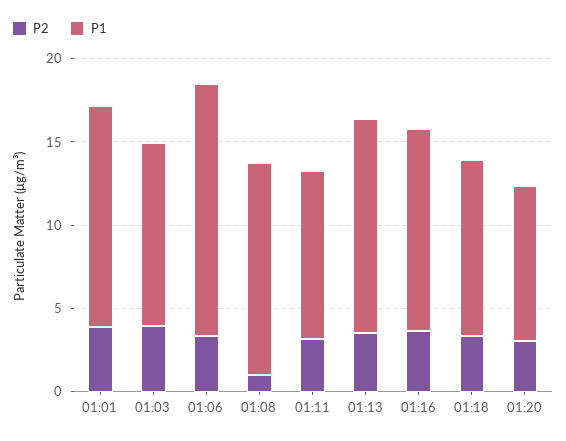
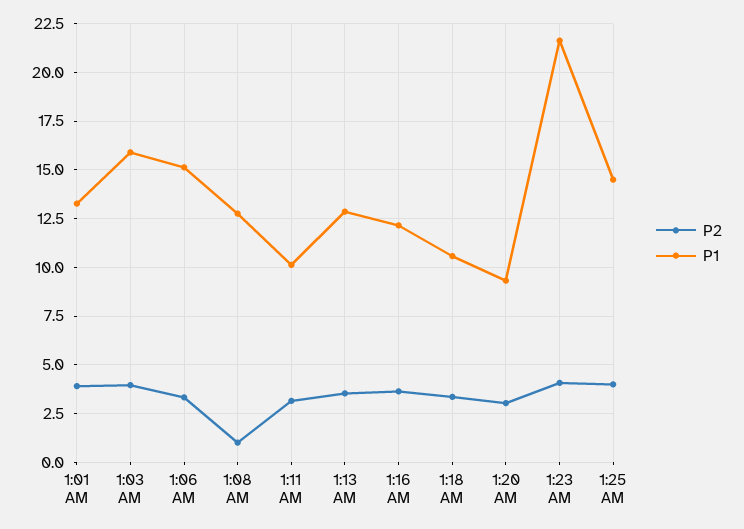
P1, 01:03: 11 -> 16
P2, 1:23 AM: none -> 4
P1, 1:23 AM: none -> 21.5
P2, 1:25 AM: none -> 4
P1, 1:25 AM: none -> 14.5

